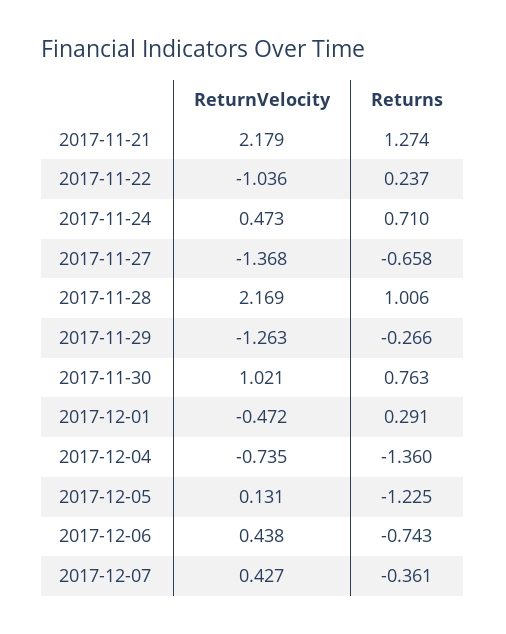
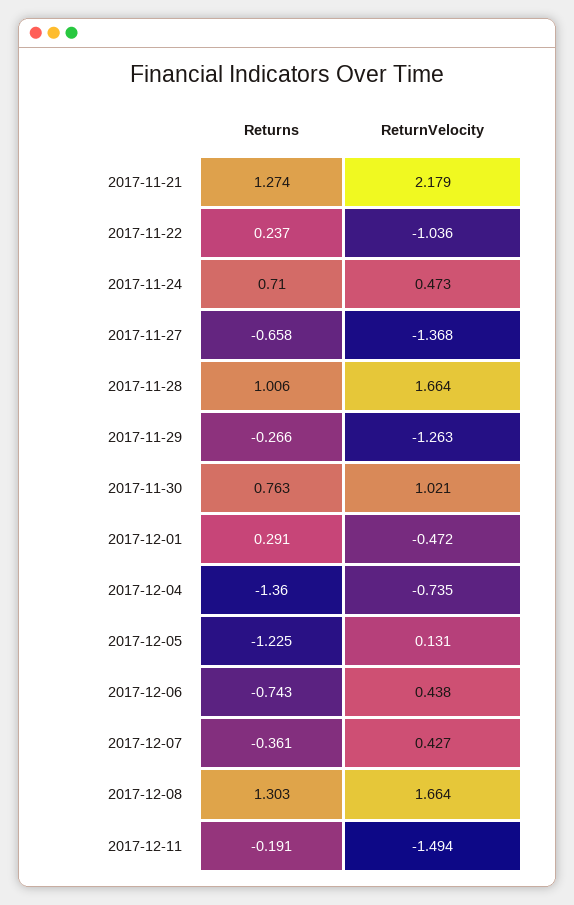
ReturnVelocity, 2017-11-28: 2.169 -> 1.664
Returns, 2017-12-08: none -> 1.303
ReturnVelocity, 2017-12-08: none -> 1.664
Returns, 2017-12-11: none -> -0.191
ReturnVelocity, 2017-12-11: none -> -1.494

